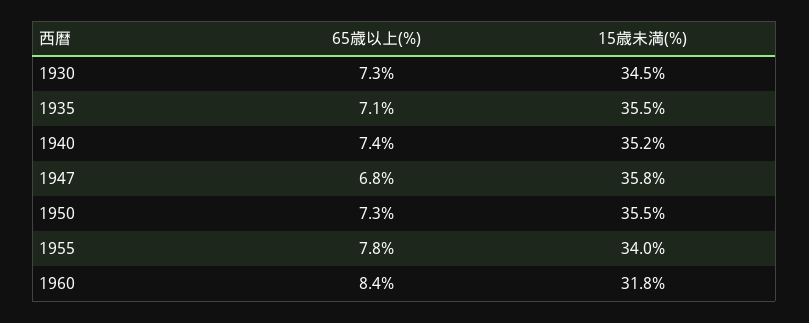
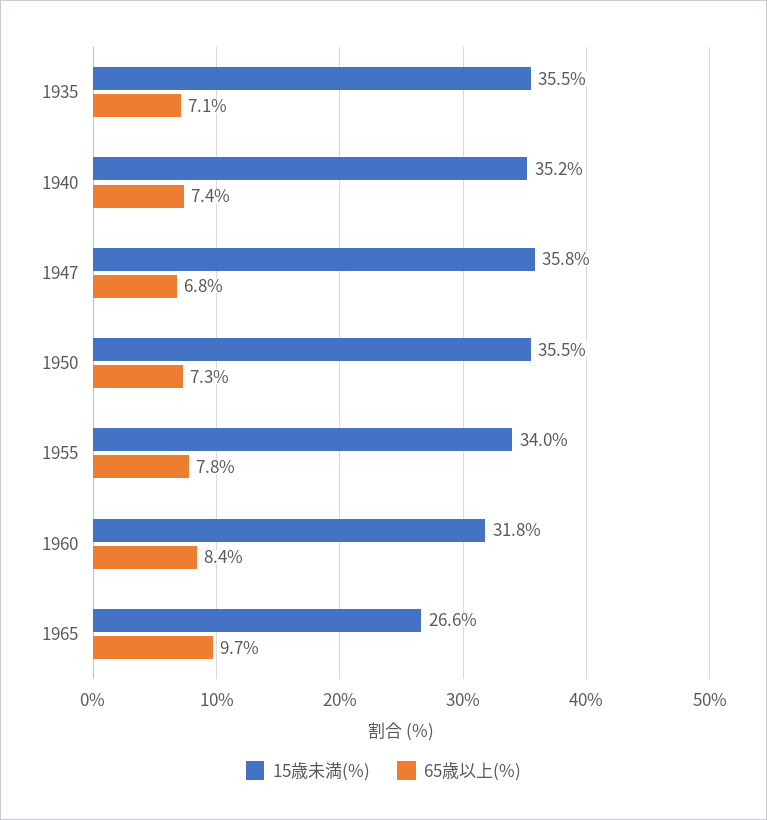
65歳以上(%), 1930: 7.3 -> none
15歳未満(%), 1930: 34.5 -> none
15歳未満(%), 1965: none -> 26.6
65歳以上(%), 1965: none -> 9.7

